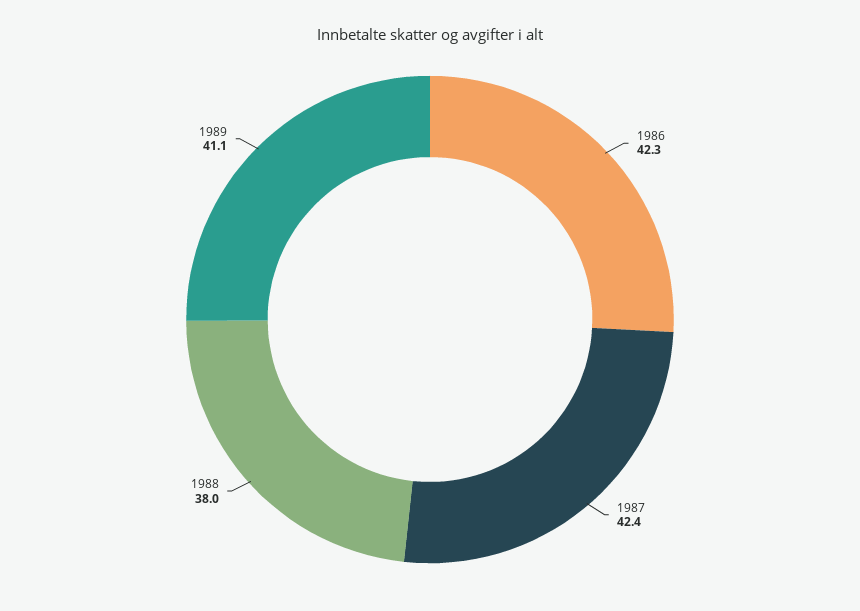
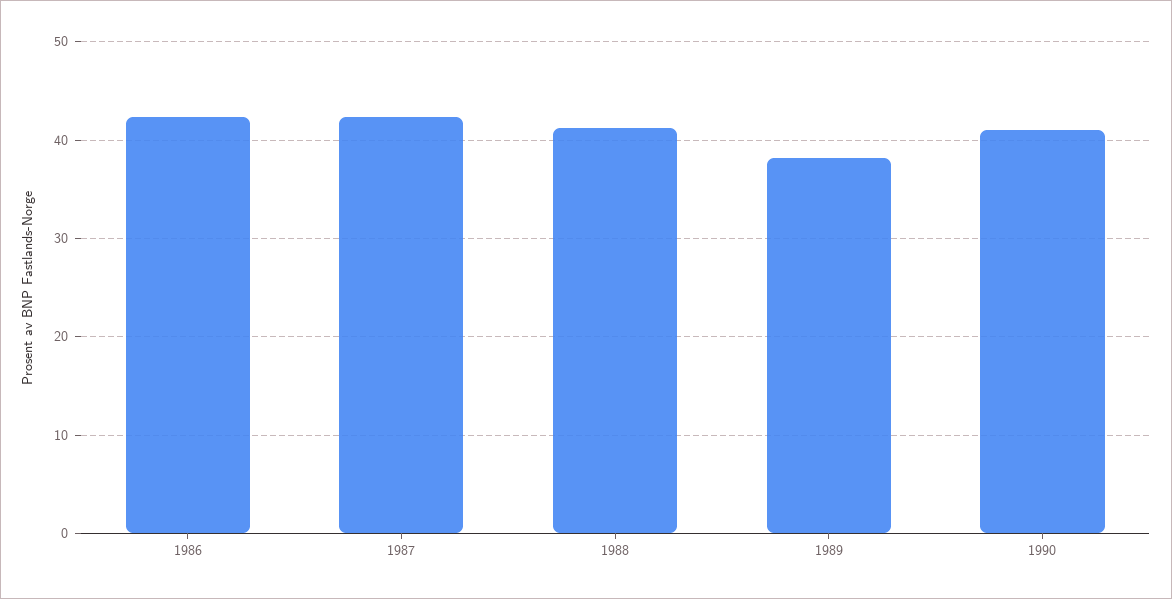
1988: 38 -> 41
1989: 41.1 -> 38
1990: none -> 41

